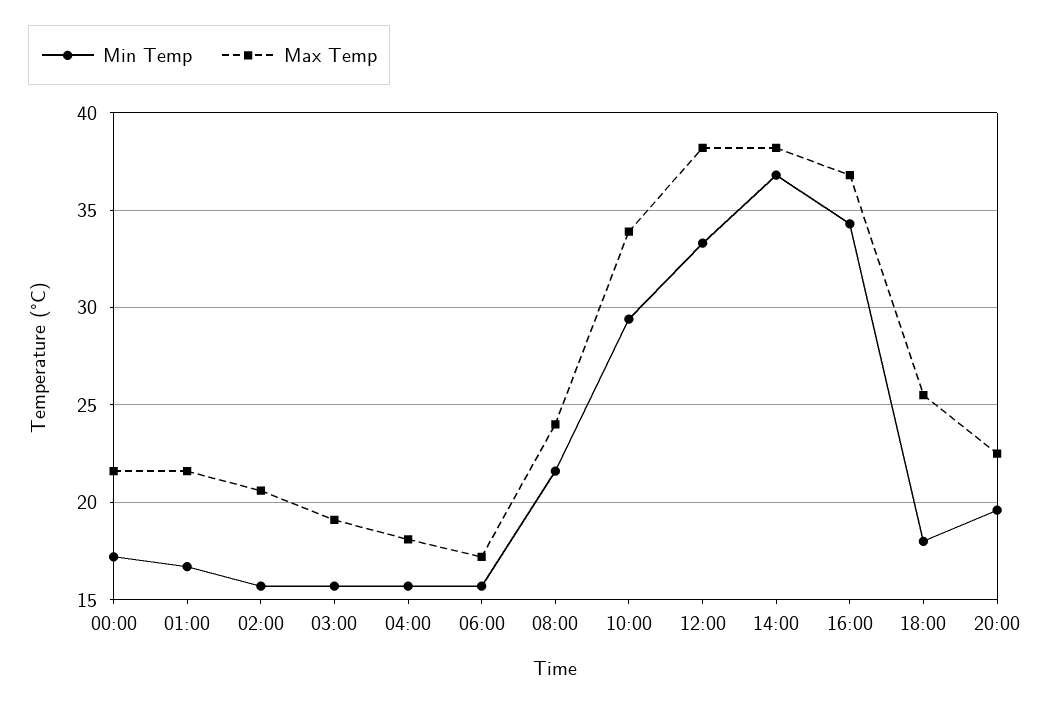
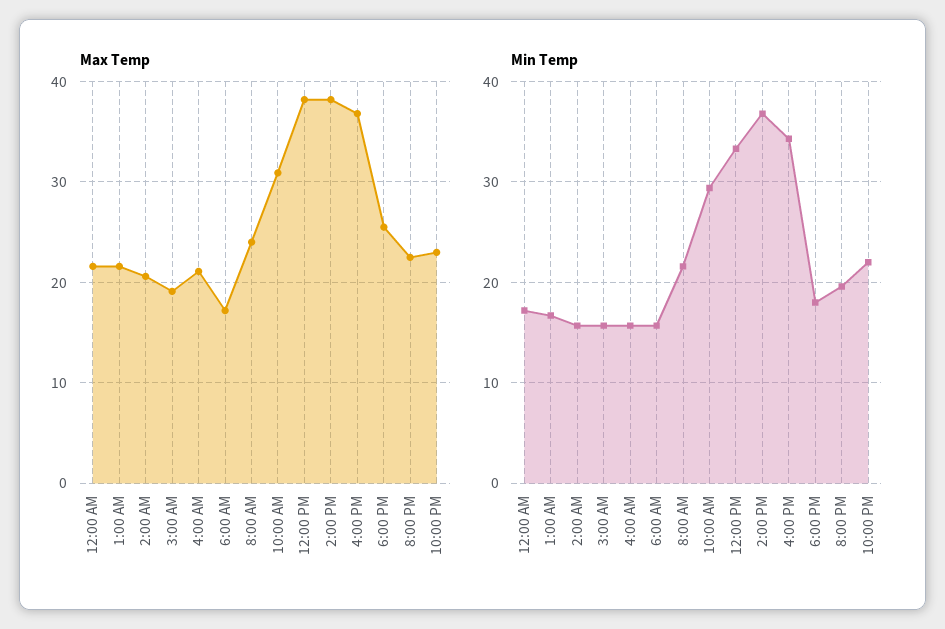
Max Temp, 04:00: 18 -> 21
Max Temp, 10:00: 34 -> 31
Max Temp, 10:00 PM: none -> 23
Min Temp, 10:00 PM: none -> 22

